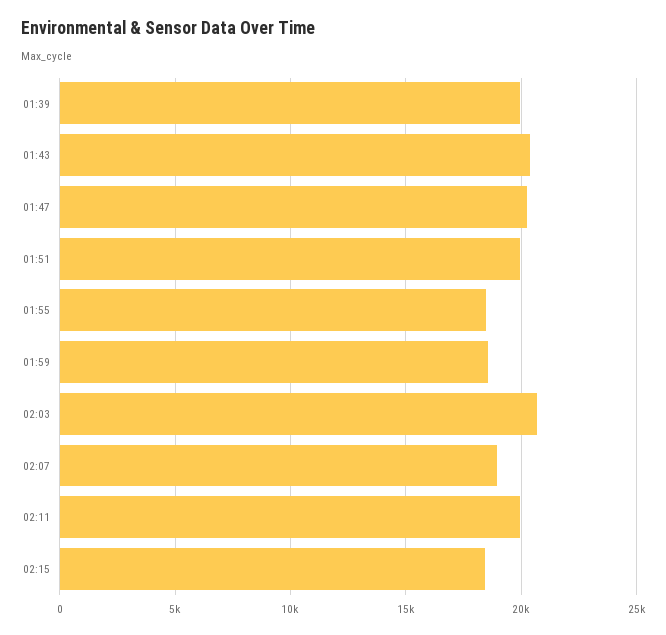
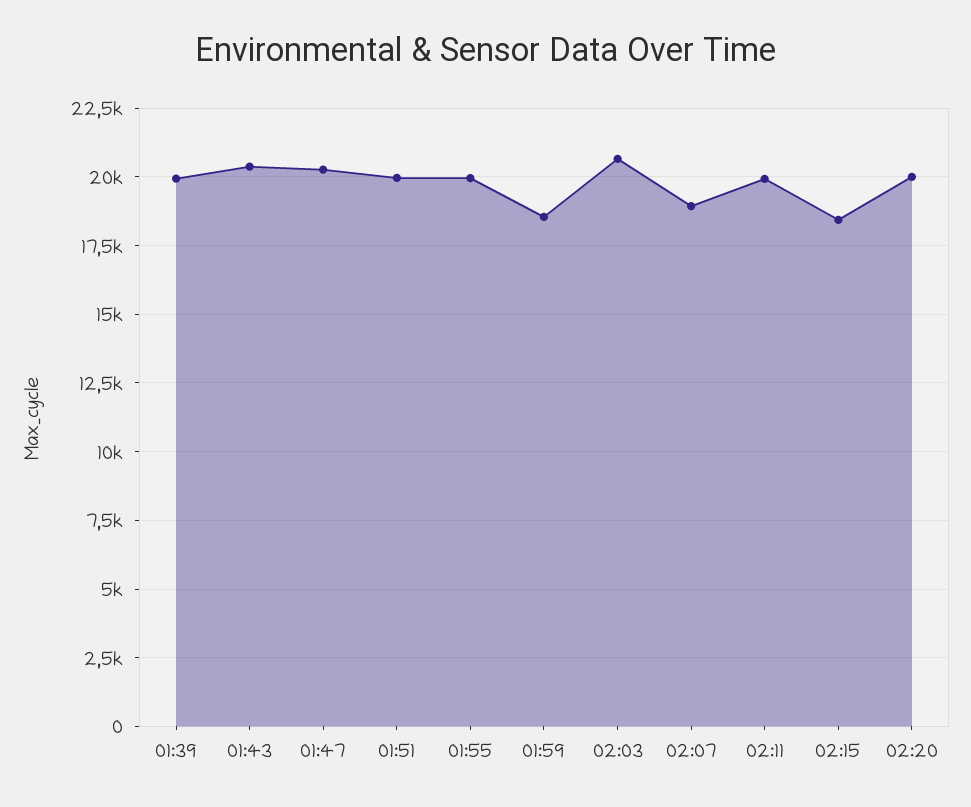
01:55: 18500 -> 20000
02:20: none -> 20000

